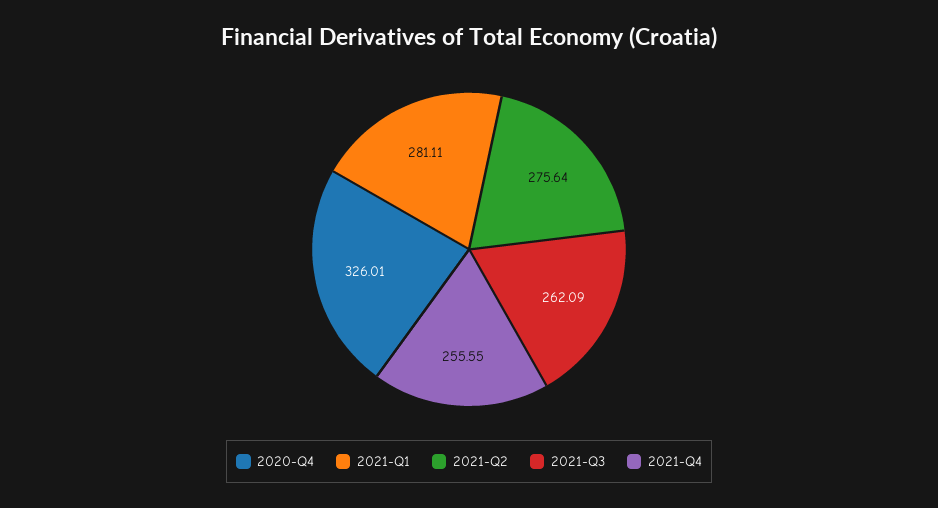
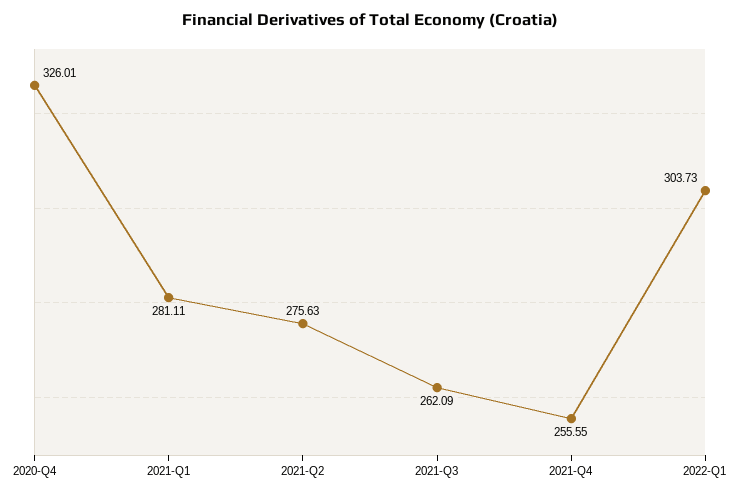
2021-Q2: 275.64 -> 275.63
2022-Q1: none -> 303.73

